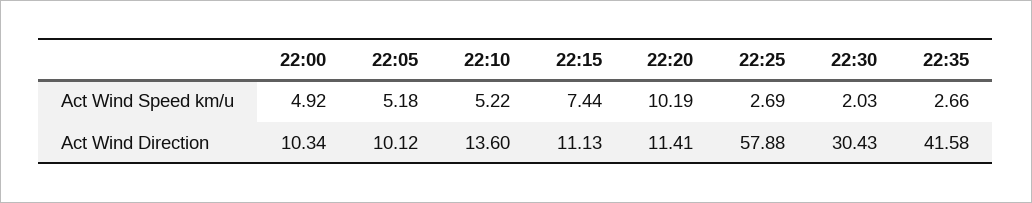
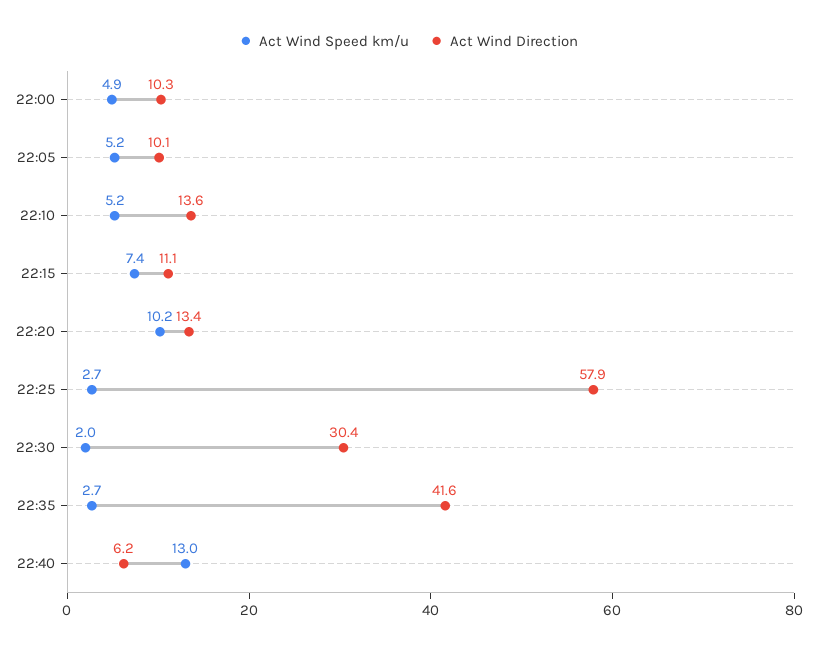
Act Wind Direction, 22:20: 11.41 -> 13.4
Act Wind Speed km/u, 22:40: none -> 13
Act Wind Direction, 22:40: none -> 6.2

